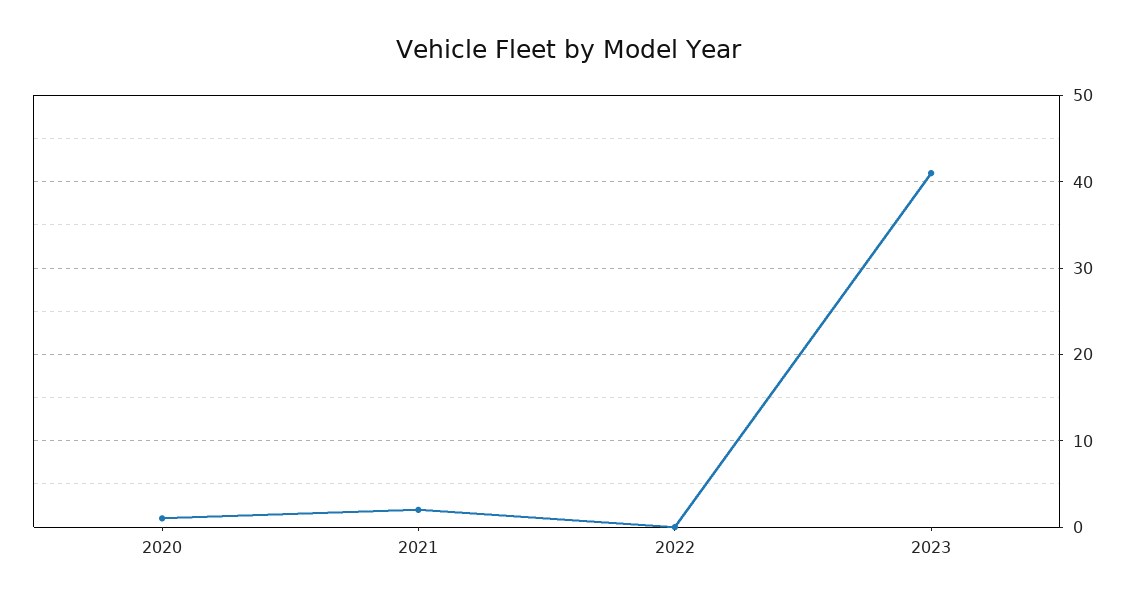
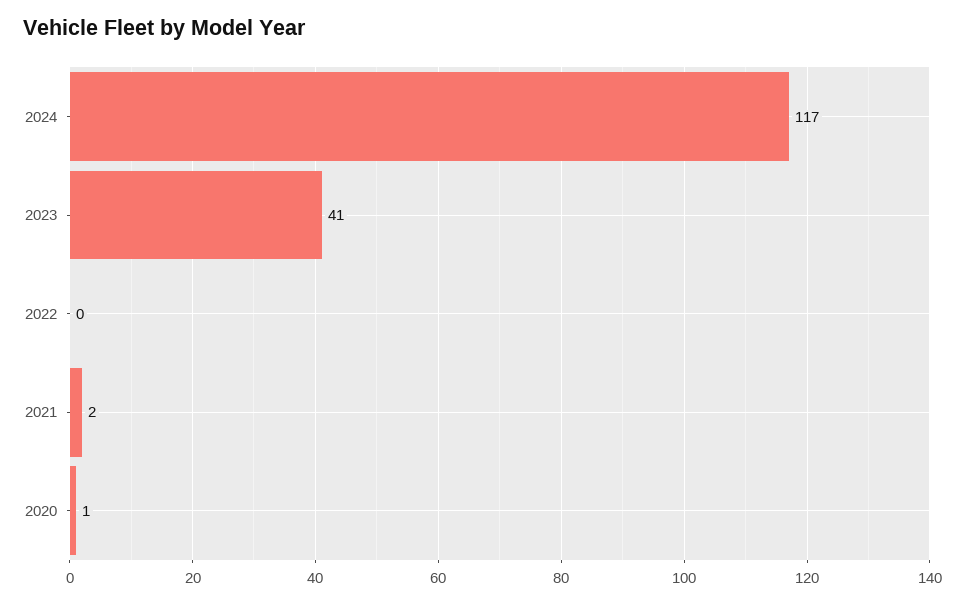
2024: none -> 117

